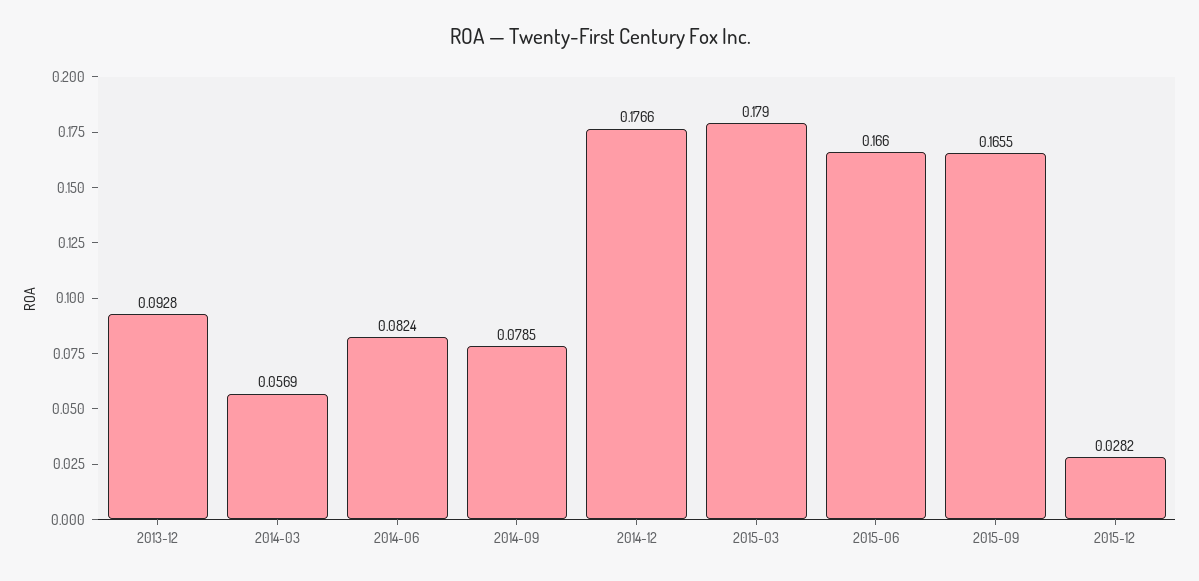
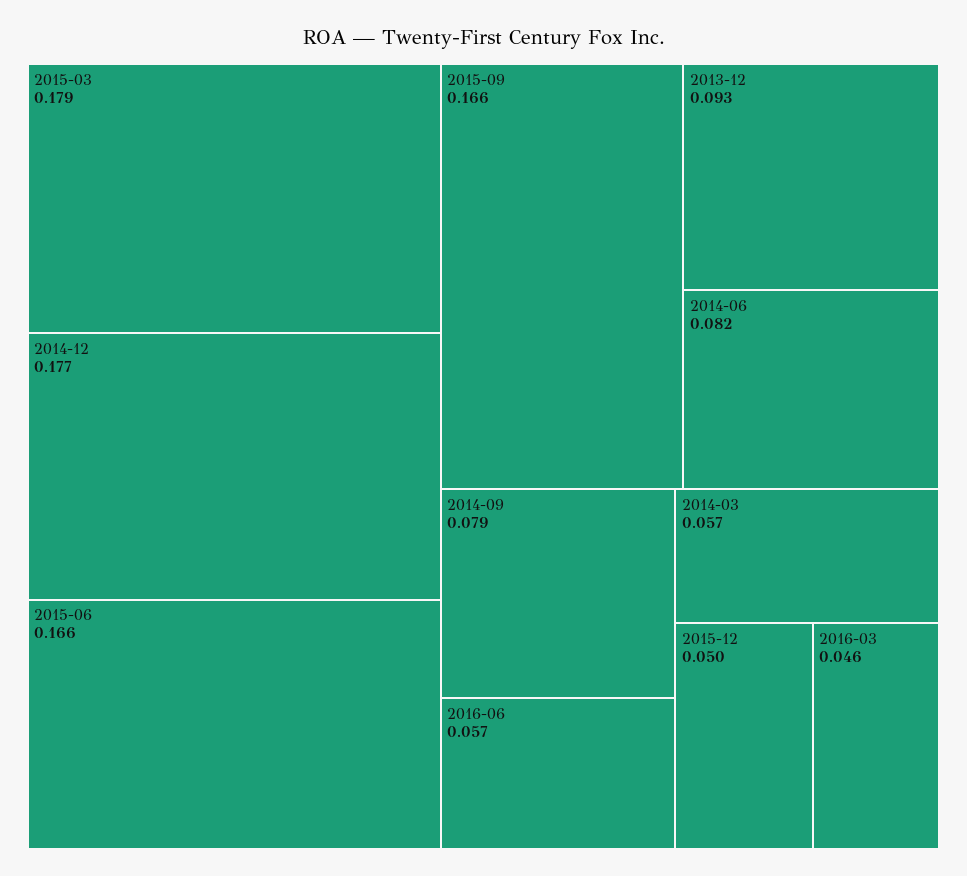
2015-12: 0.0282 -> 0.05
2016-06: none -> 0.057
2016-03: none -> 0.046

